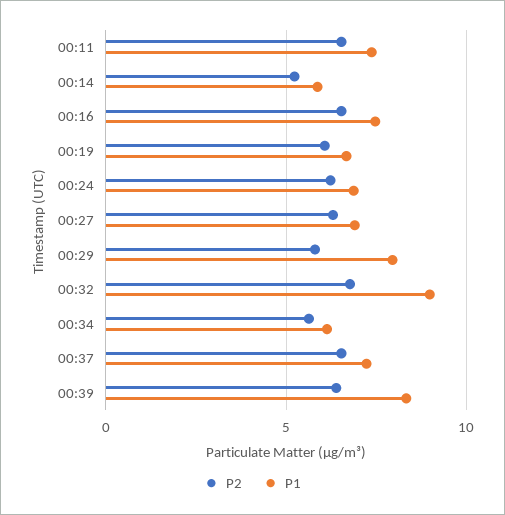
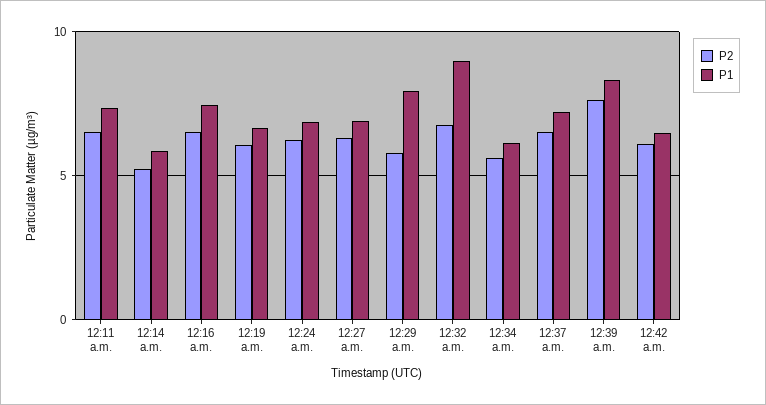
P2, 00:39: 6.5 -> 7.5
P2, 12:42 a.m.: none -> 6
P1, 12:42 a.m.: none -> 6.5

